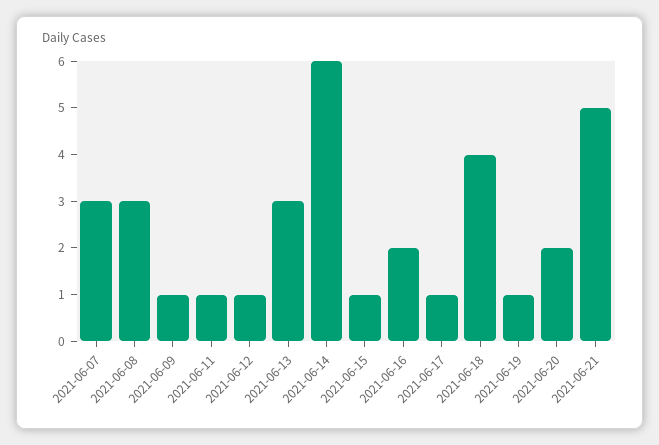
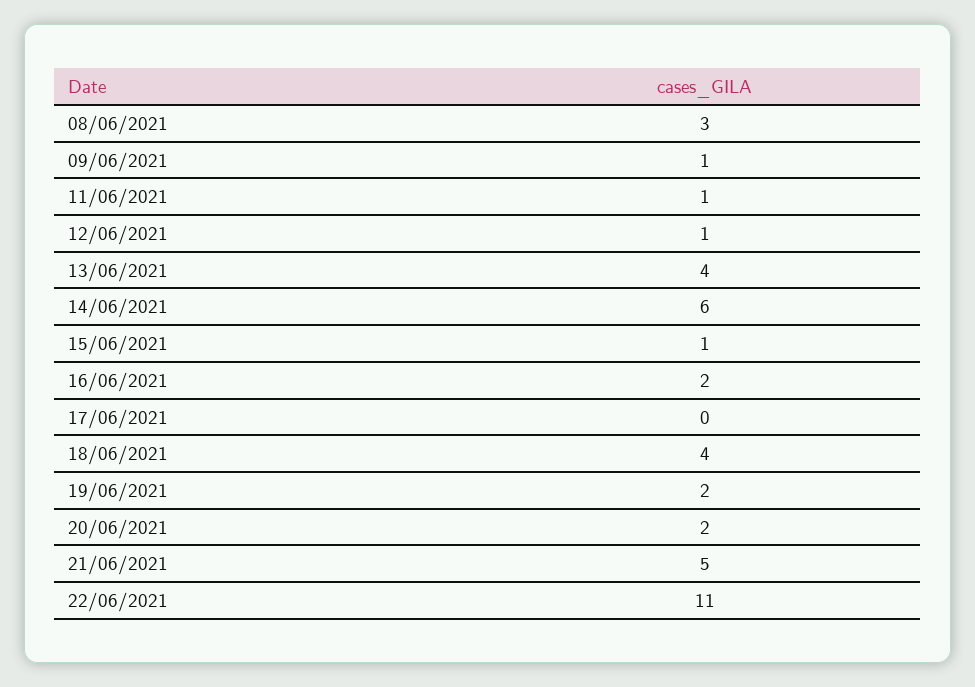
2021-06-07: 3 -> none
2021-06-13: 3 -> 4
2021-06-17: 1 -> 0
2021-06-19: 1 -> 2
22/06/2021: none -> 11

